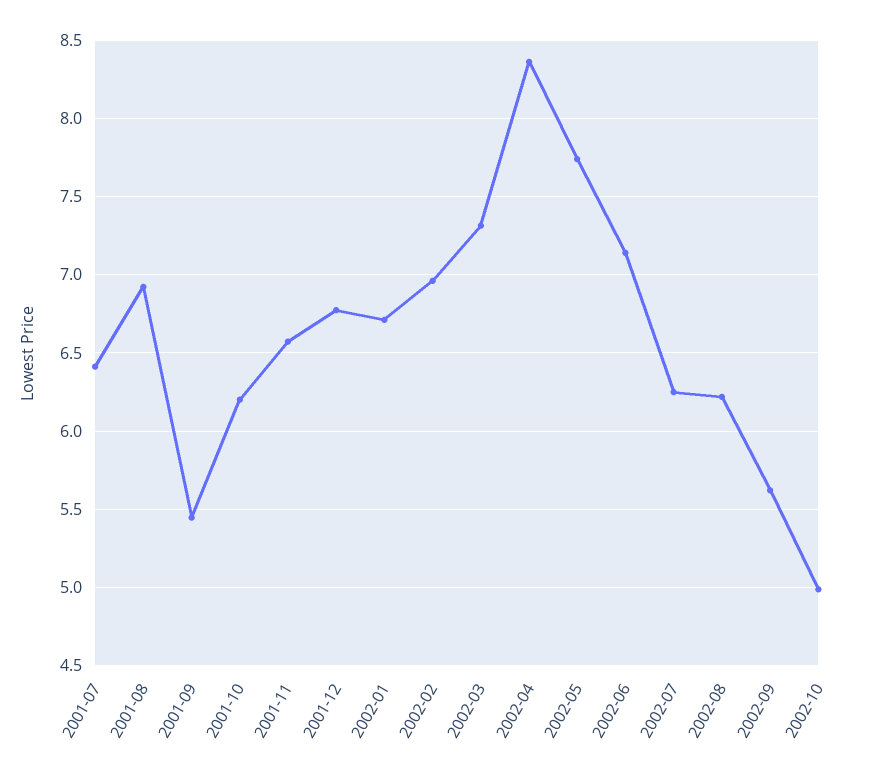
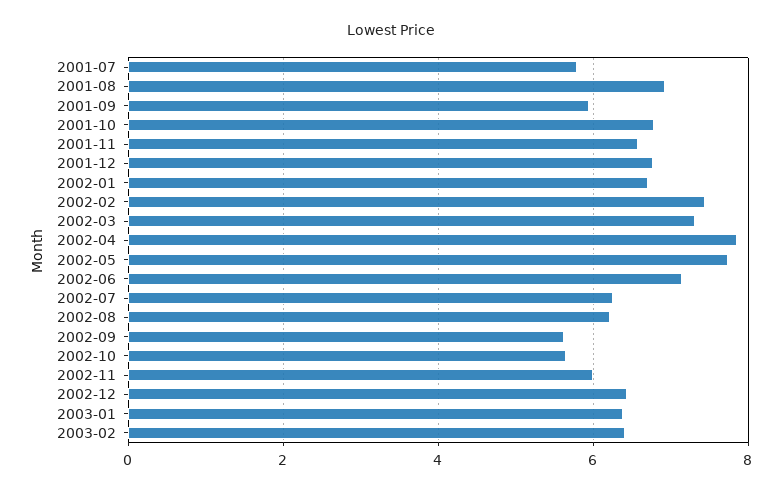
2001-07: 6.4 -> 5.8
2001-09: 5.45 -> 6
2001-10: 6.2 -> 6.8
2002-02: 6.95 -> 7.4
2002-04: 8.35 -> 7.8
2002-10: 5 -> 5.6
2002-11: none -> 6
2002-12: none -> 6.4
2003-01: none -> 6.4
2003-02: none -> 6.4

